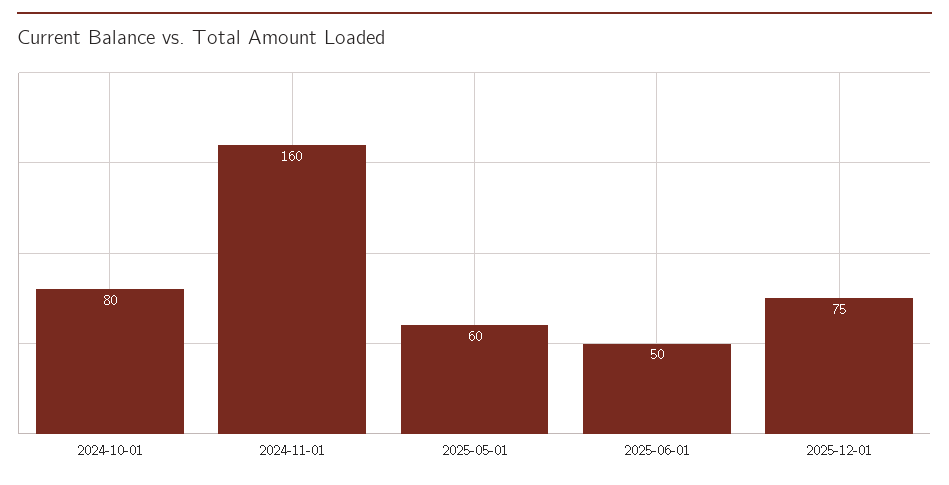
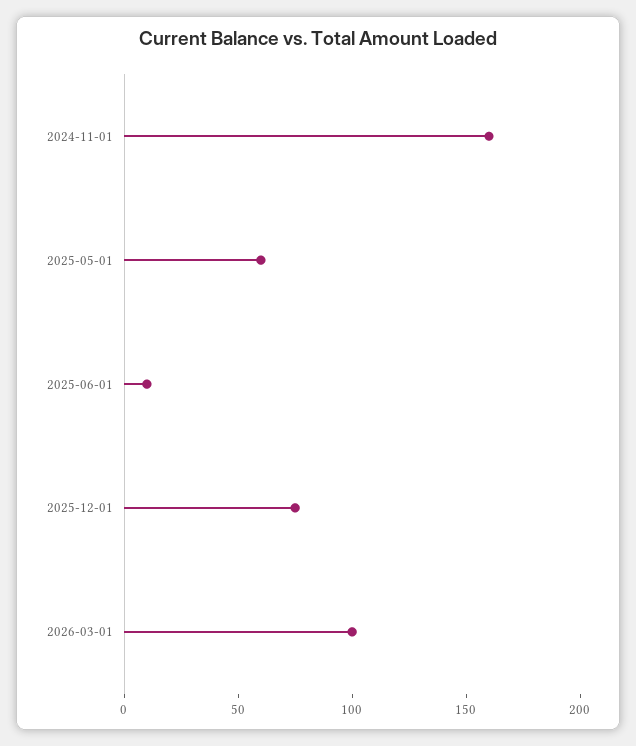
2024-10-01: 80 -> none
2025-06-01: 50 -> 10
2026-03-01: none -> 100

